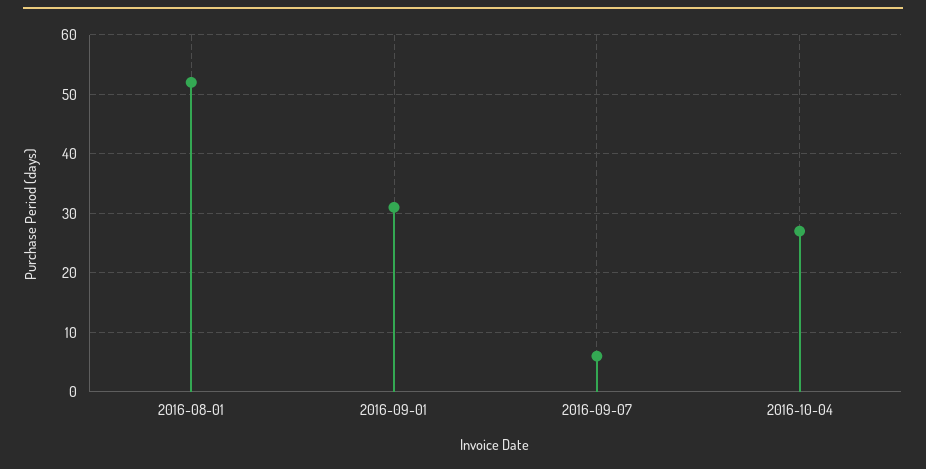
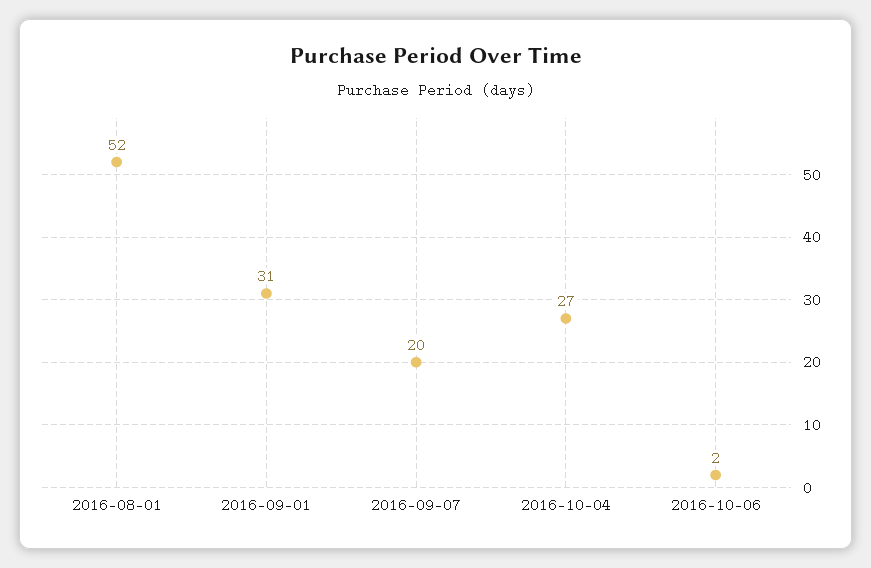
2016-09-07: 5 -> 20
2016-10-06: none -> 2

